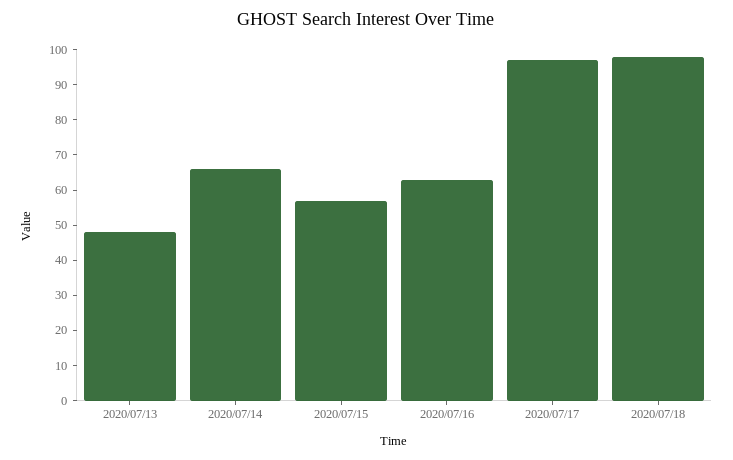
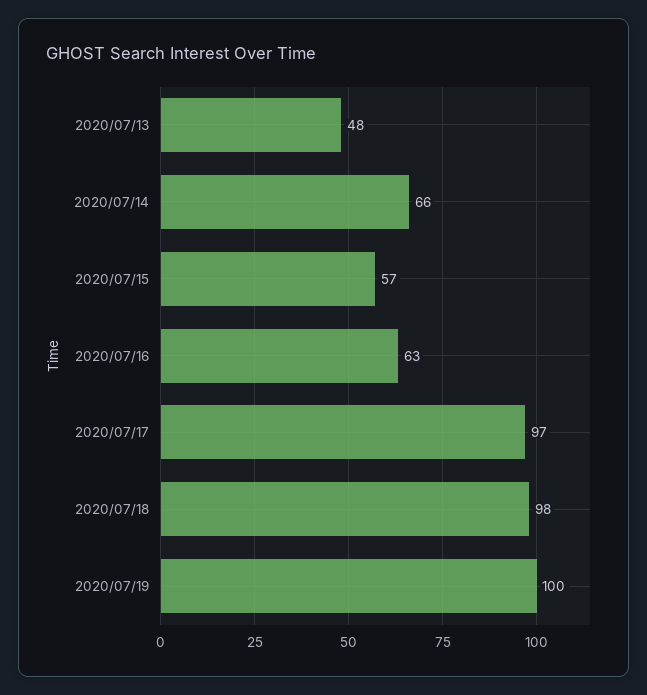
2020/07/19: none -> 100

